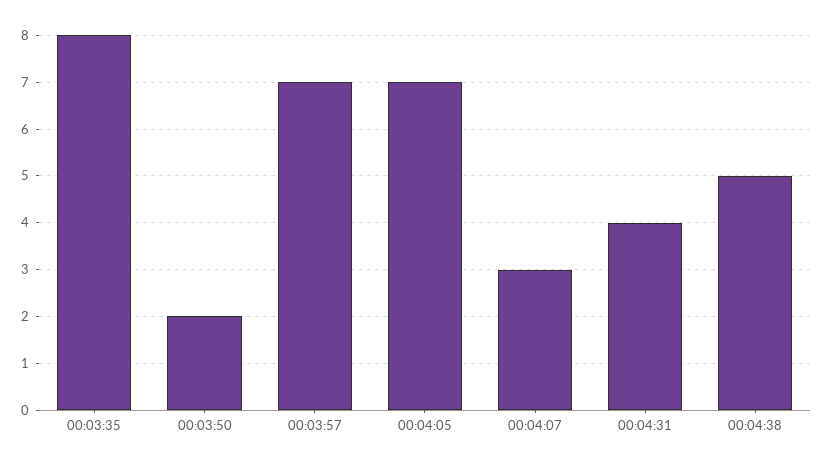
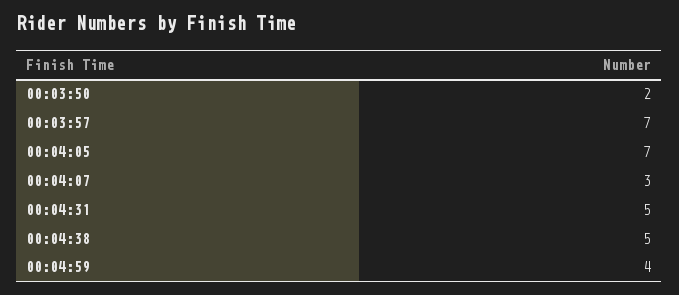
00:03:35: 8 -> none
00:04:31: 4 -> 5
00:04:59: none -> 4

